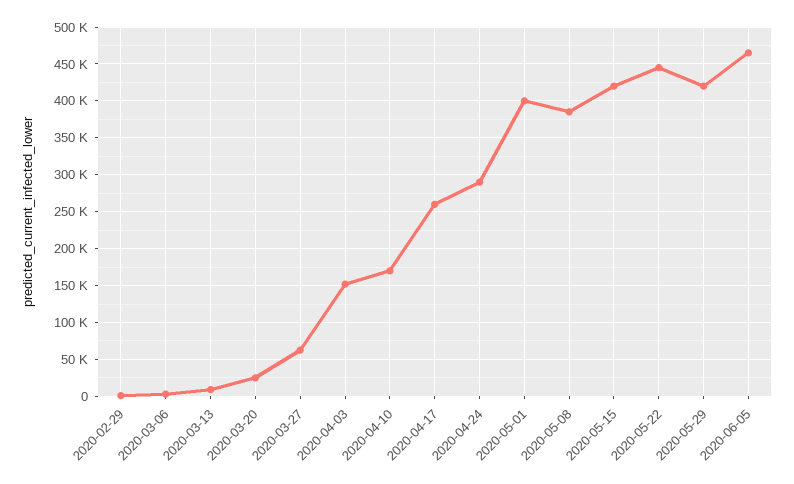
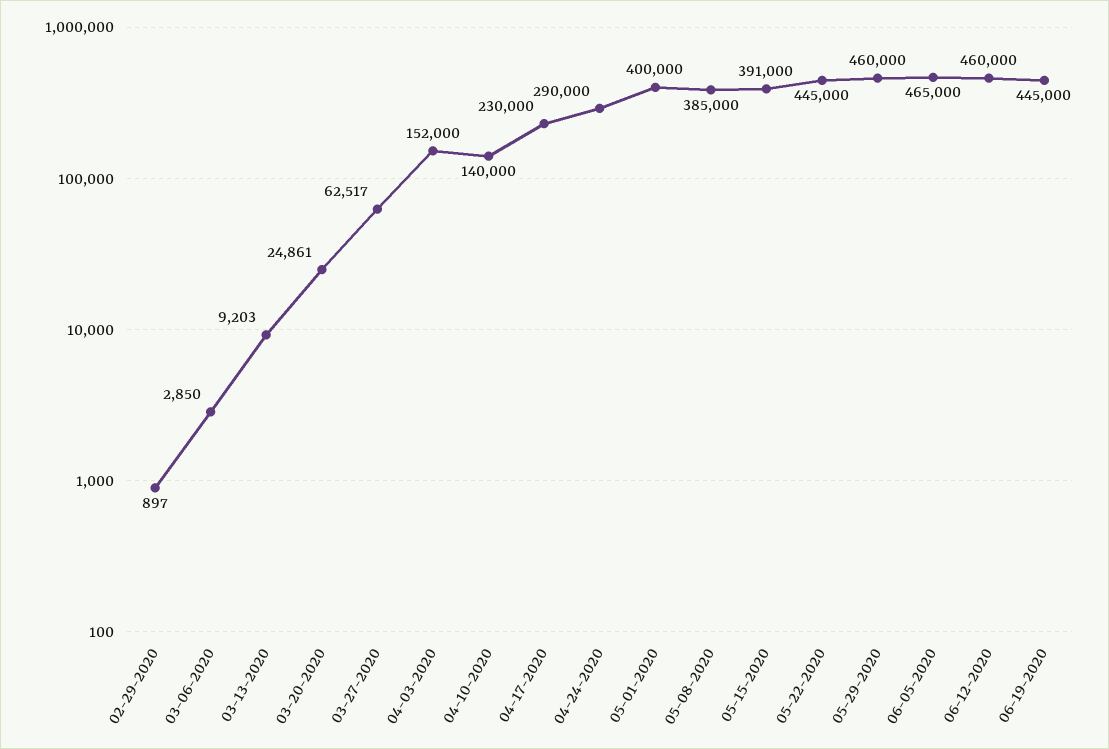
2020-04-10: 170000 -> 140000
2020-04-17: 260000 -> 230000
2020-05-15: 420000 -> 391000
2020-05-29: 420000 -> 460000
06-12-2020: none -> 460000
06-19-2020: none -> 445000

